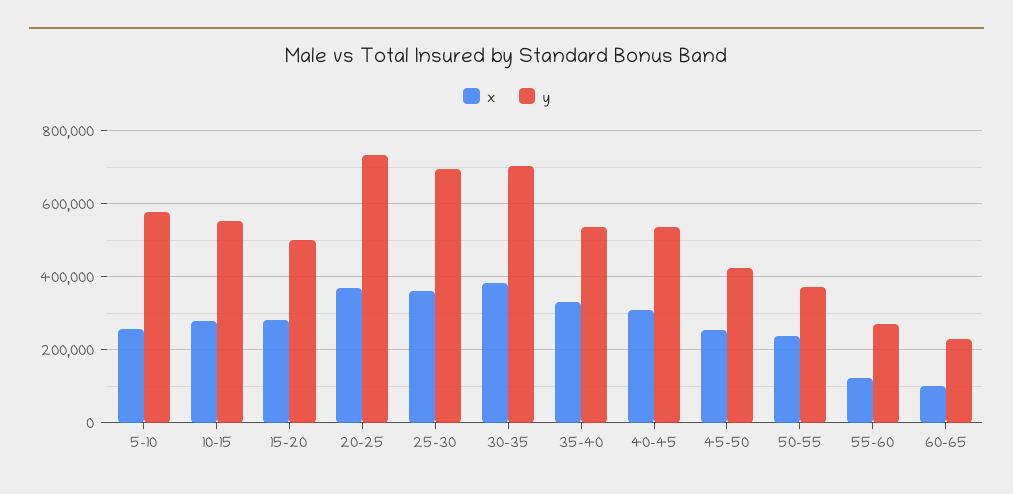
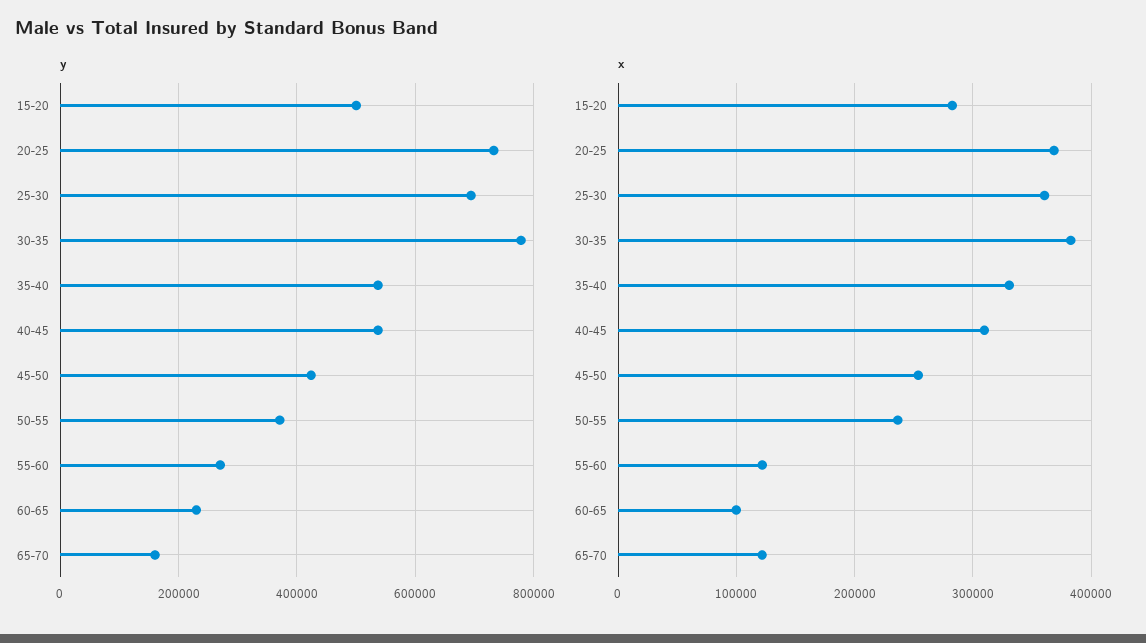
x, 5-10: 260000 -> none
y, 5-10: 580000 -> none
x, 10-15: 280000 -> none
y, 10-15: 560000 -> none
y, 30-35: 700000 -> 780000
y, 65-70: none -> 160000
x, 65-70: none -> 120000

